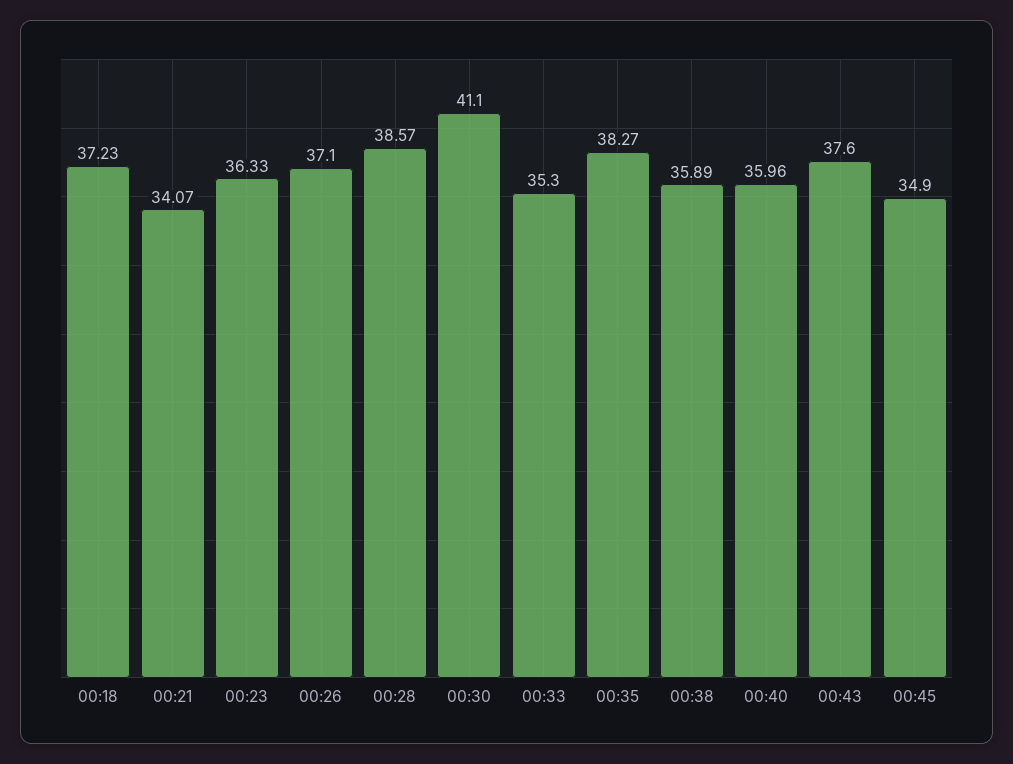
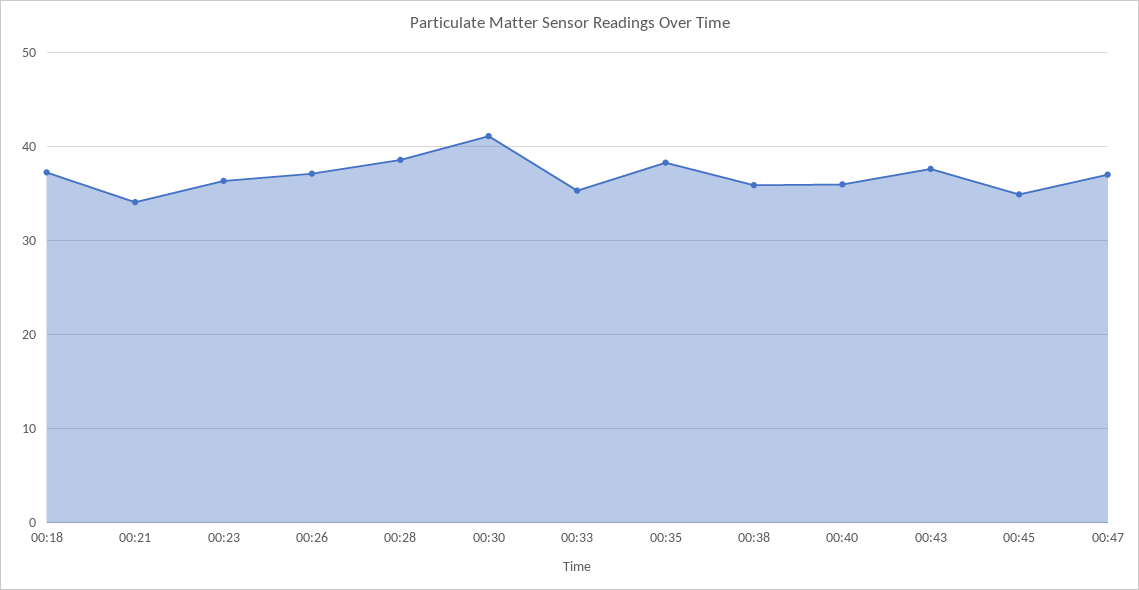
00:47: none -> 37

